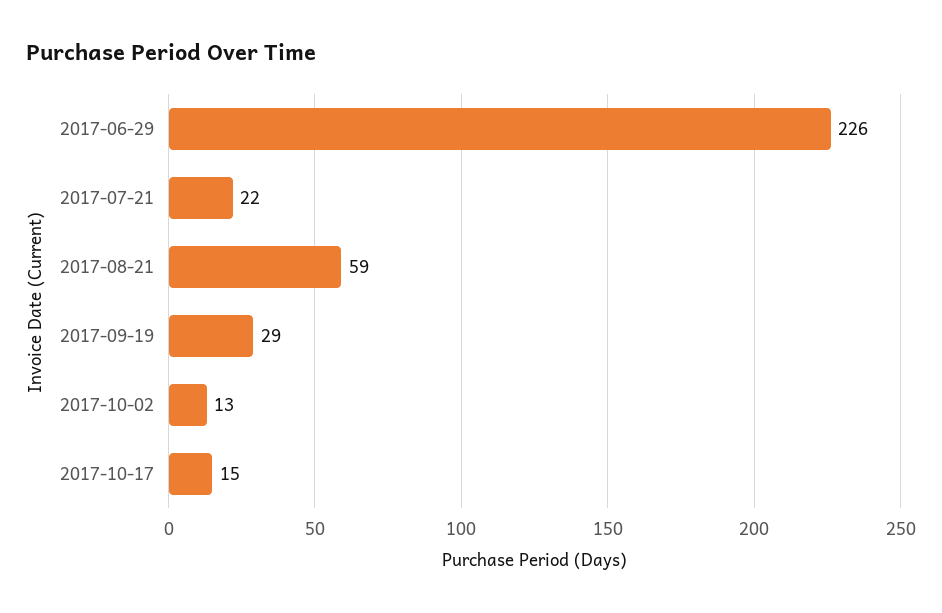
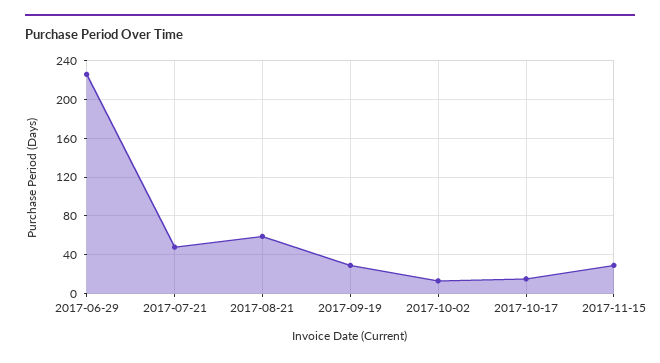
2017-07-21: 22 -> 50
2017-11-15: none -> 30

